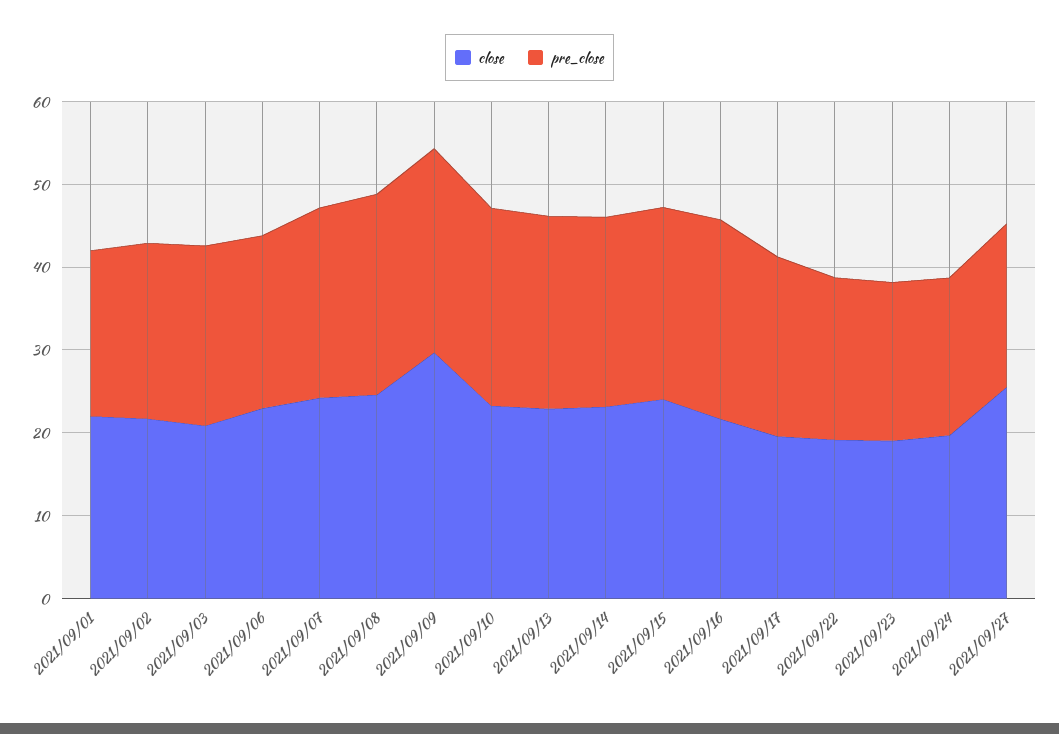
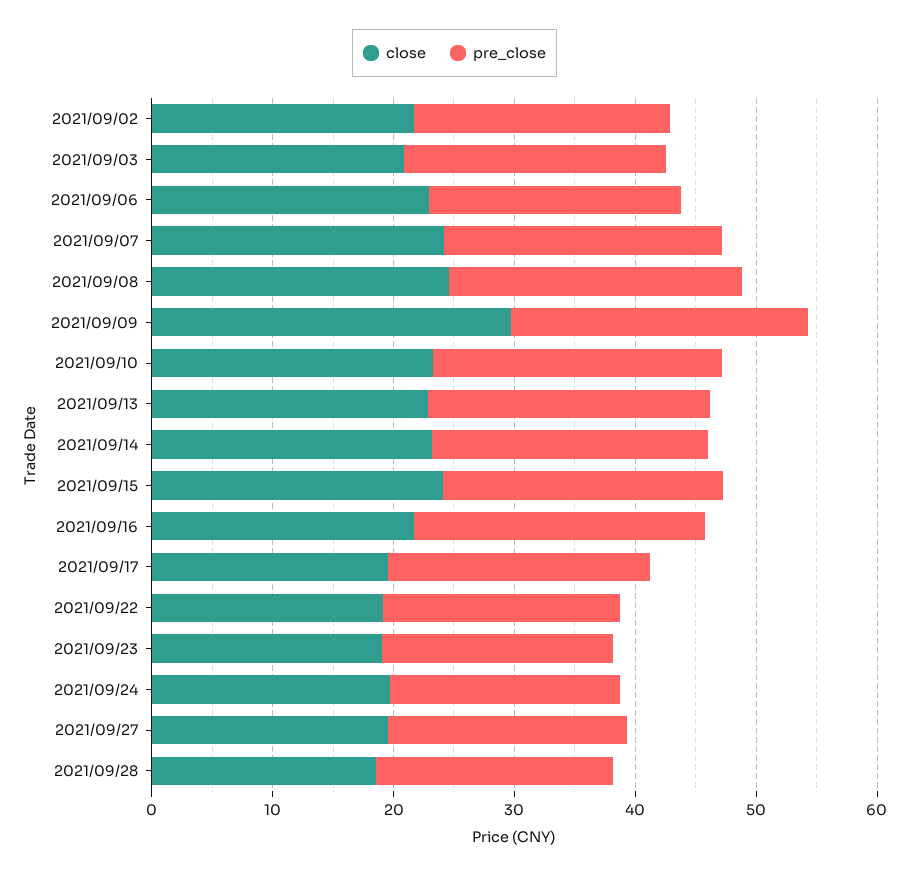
close, 2021/09/01: 22 -> none
pre_close, 2021/09/01: 20 -> none
close, 2021/09/27: 26 -> 20
close, 2021/09/28: none -> 18
pre_close, 2021/09/28: none -> 20

